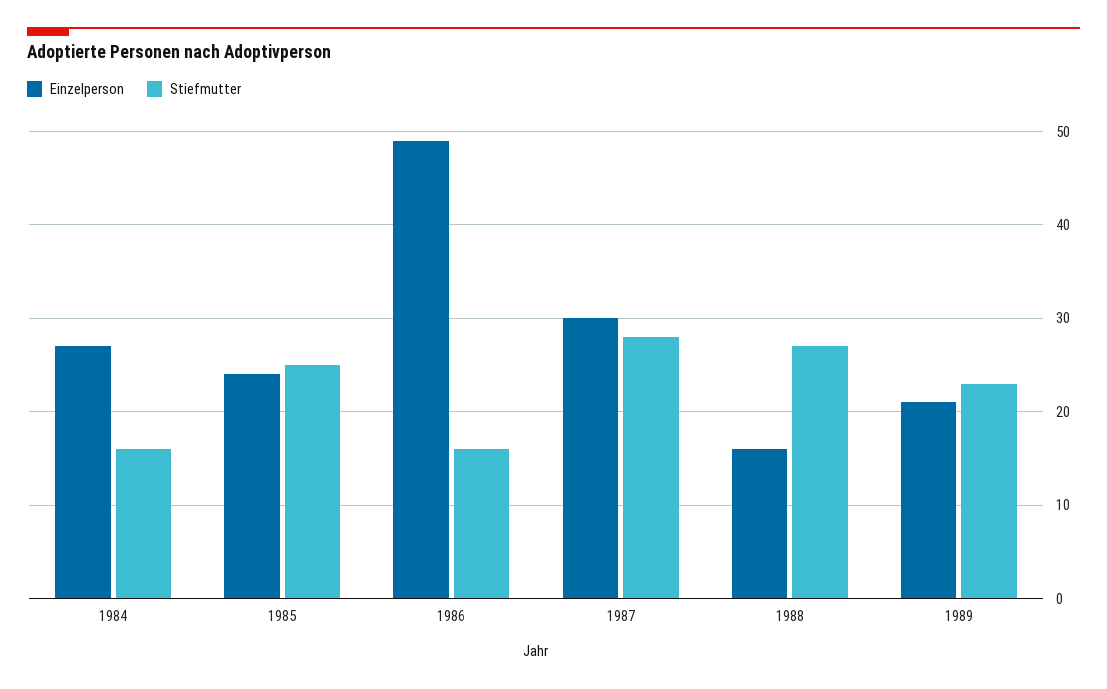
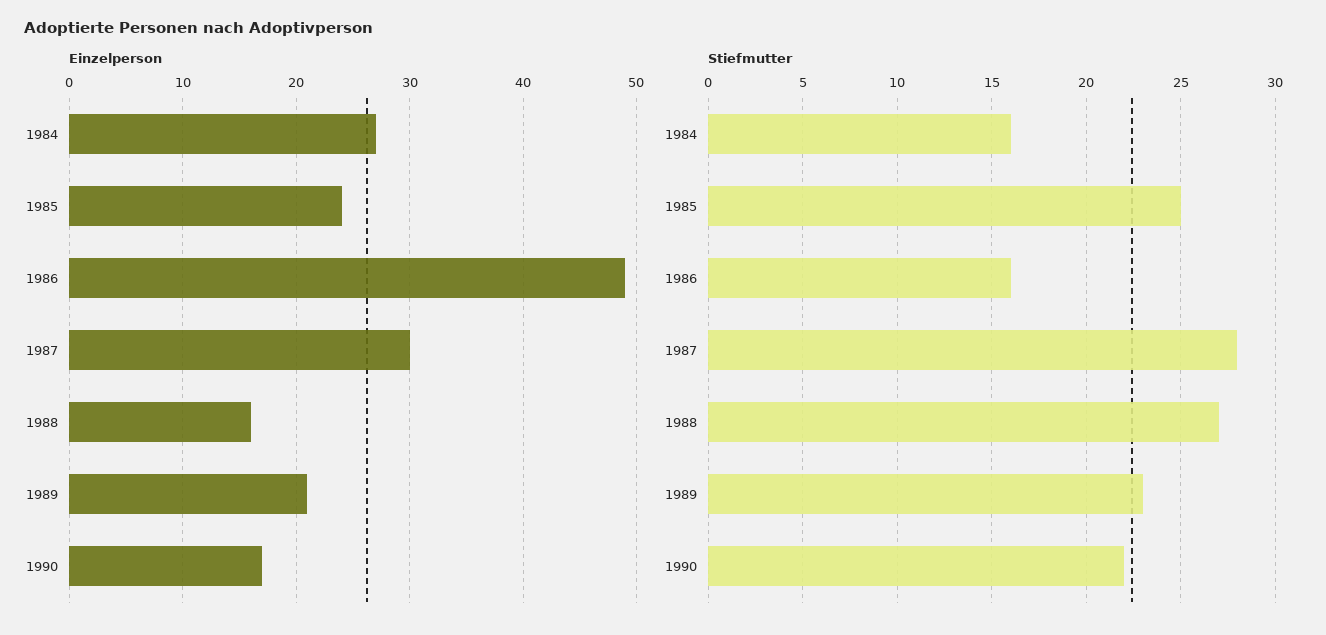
Einzelperson, 1990: none -> 17
Stiefmutter, 1990: none -> 22

